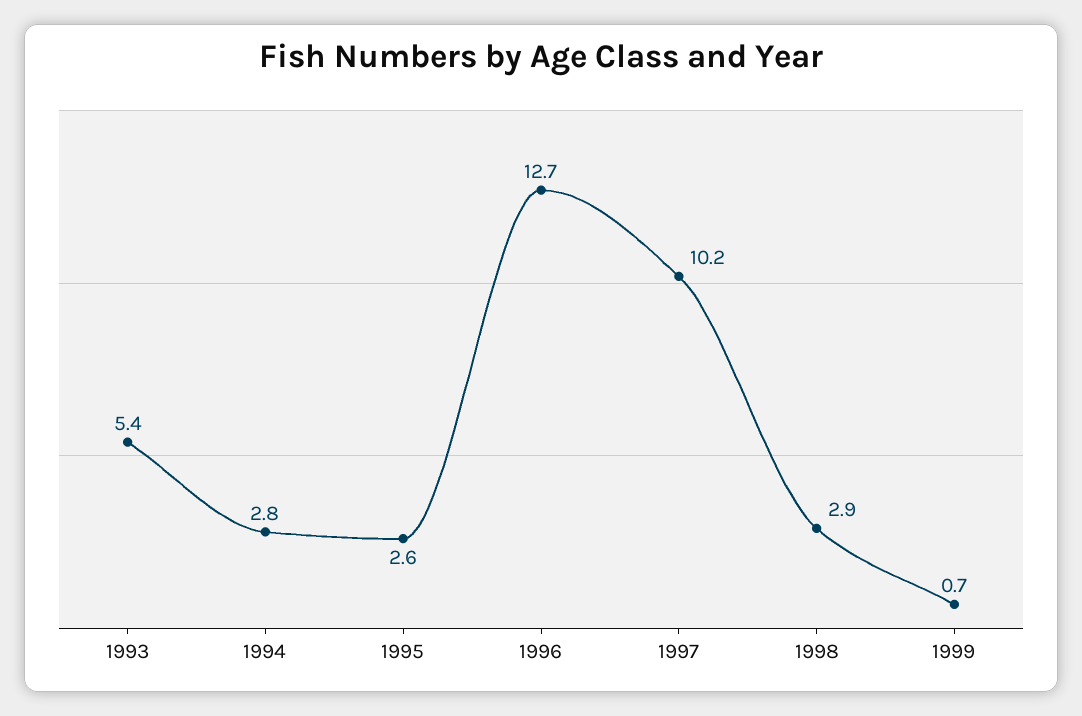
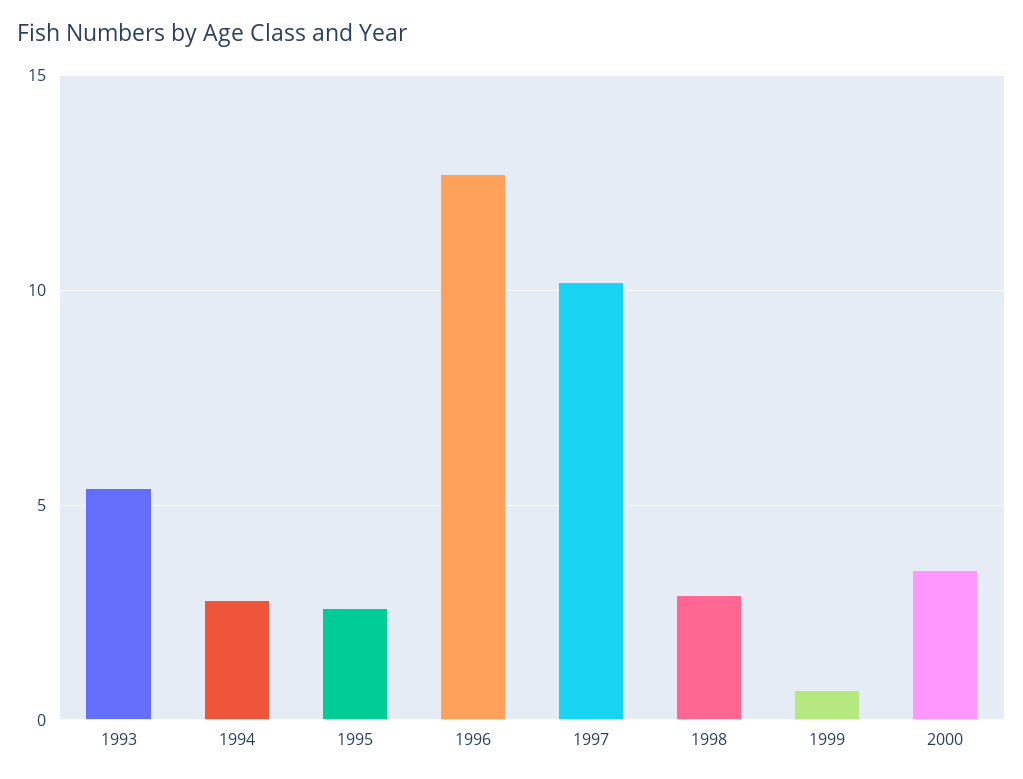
2000: none -> 3.5

